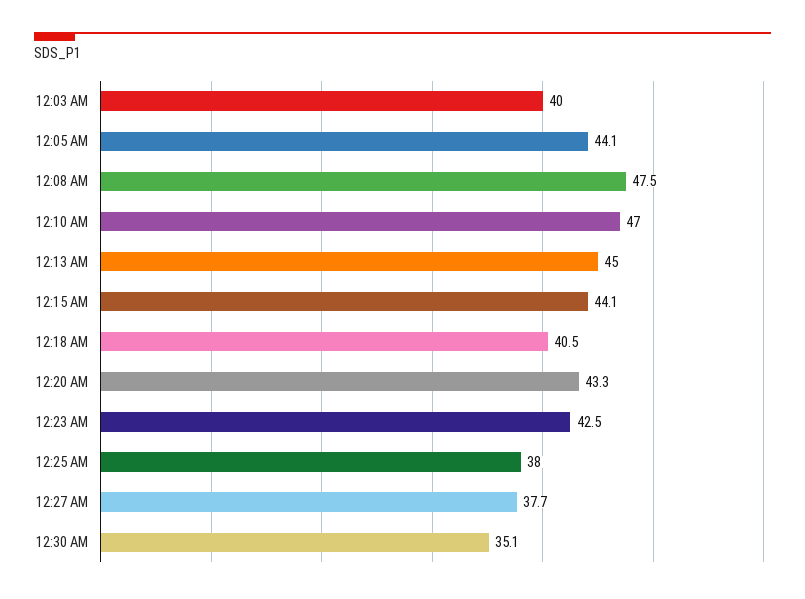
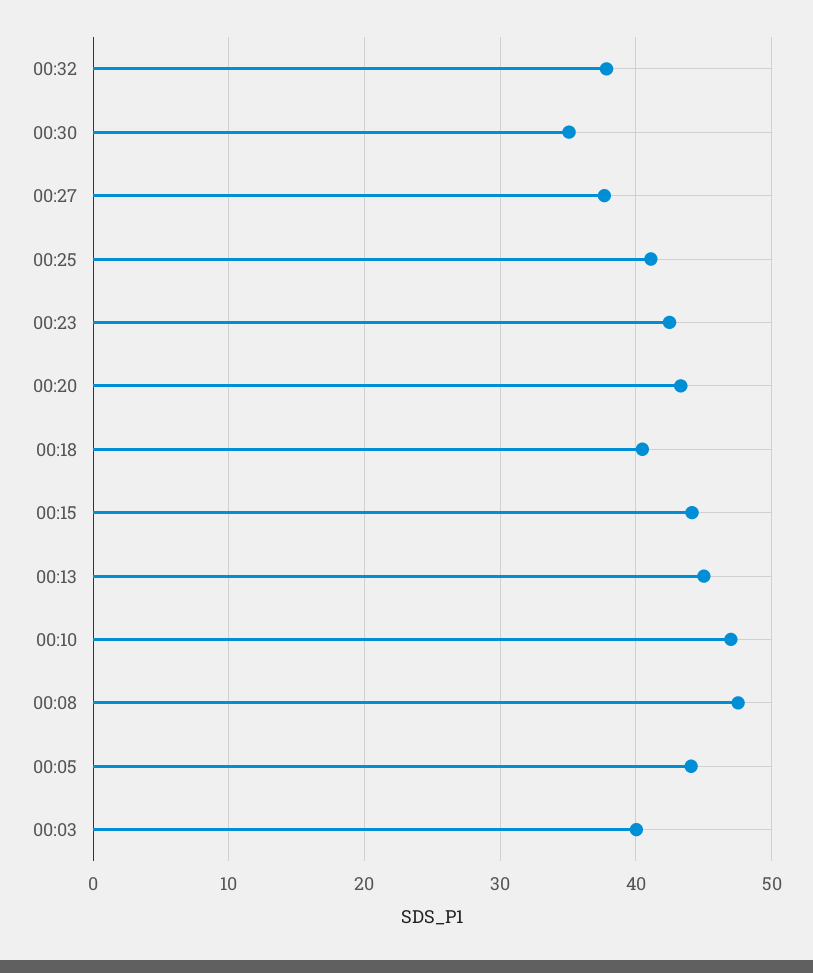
12:25 AM: 38 -> 41
00:32: none -> 38

